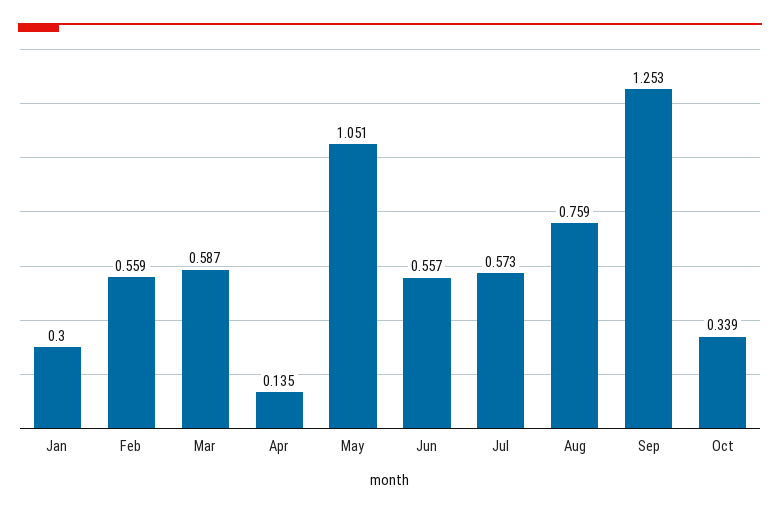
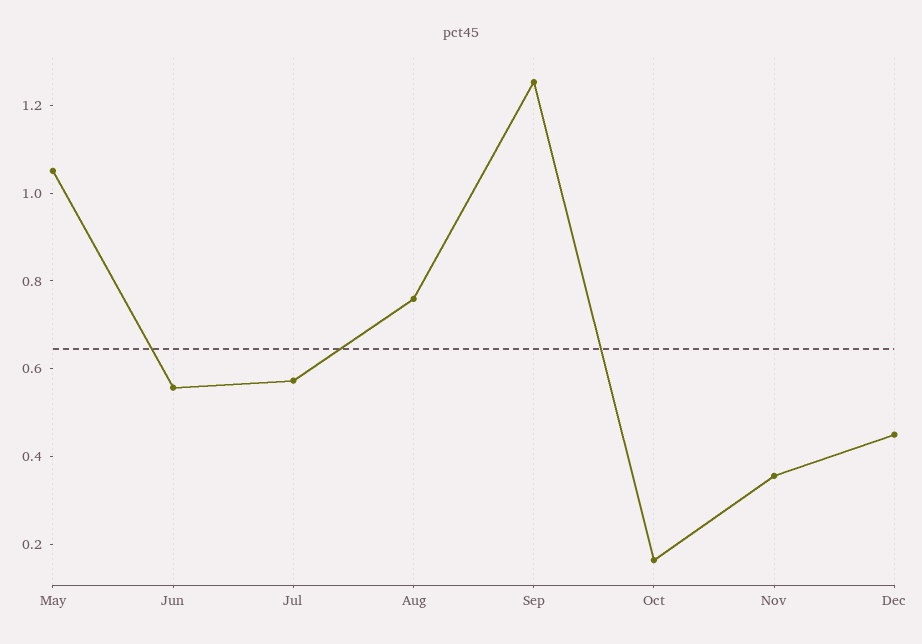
Jan: 0.3 -> none
Feb: 0.559 -> none
Mar: 0.587 -> none
Apr: 0.135 -> none
Oct: 0.339 -> 0.15
Nov: none -> 0.35
Dec: none -> 0.45

